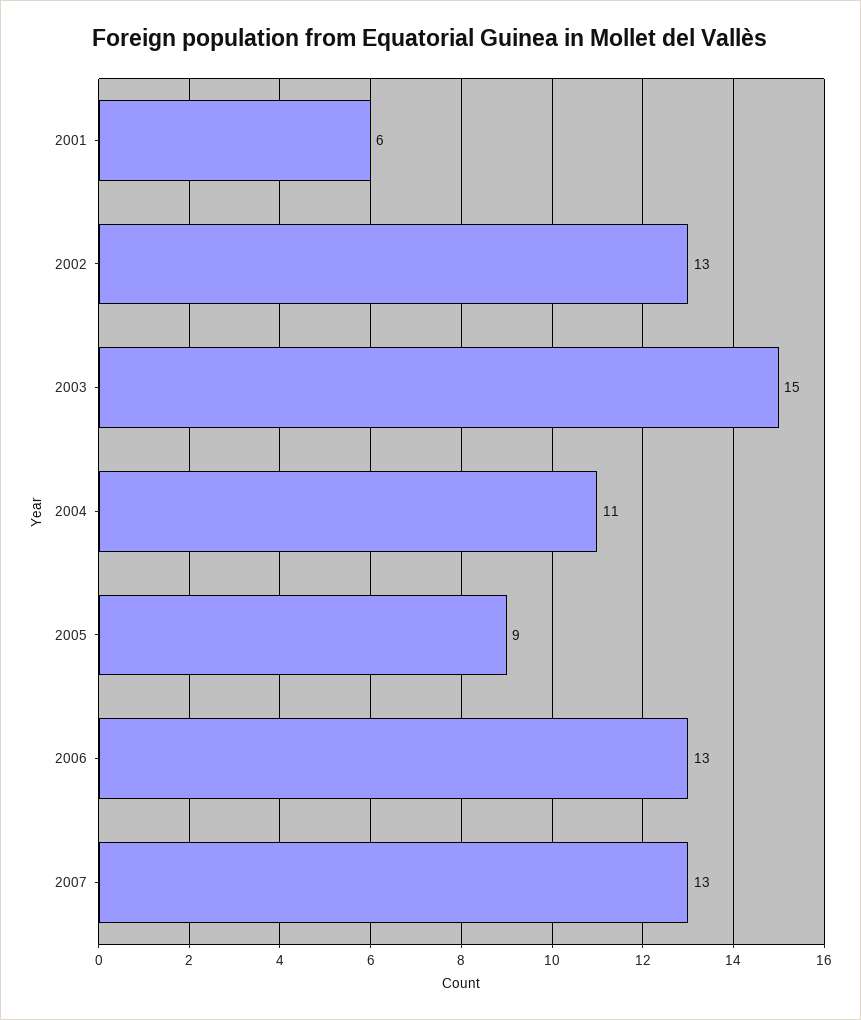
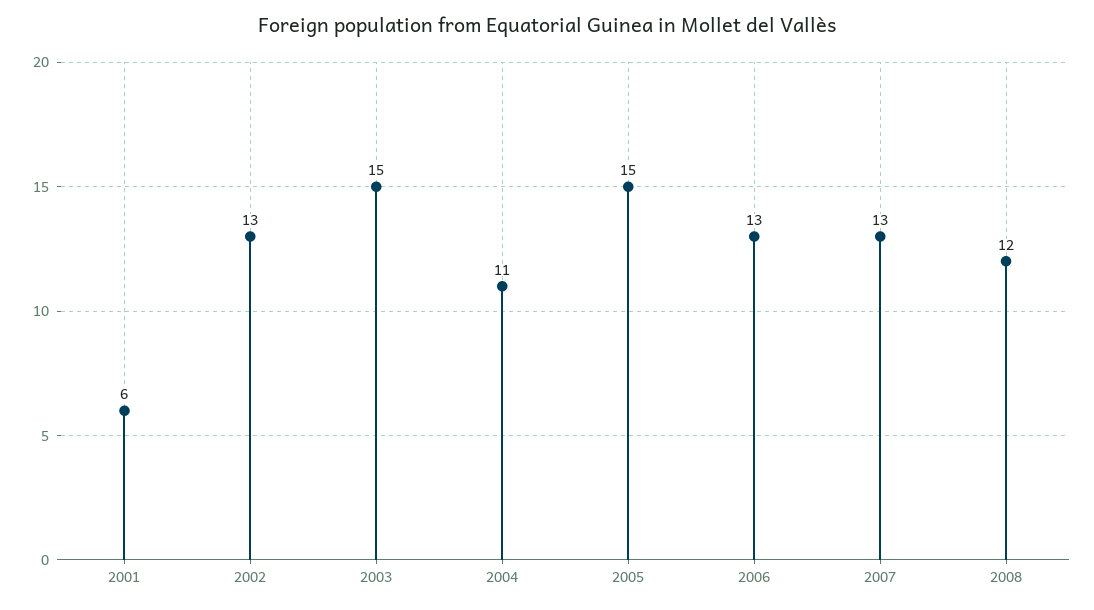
2005: 9 -> 15
2008: none -> 12

